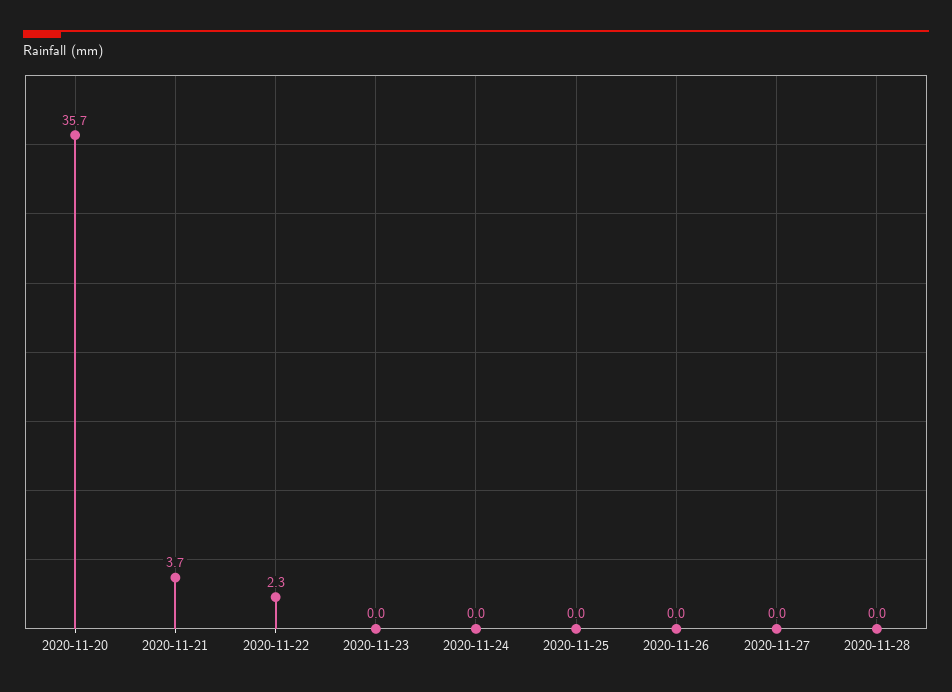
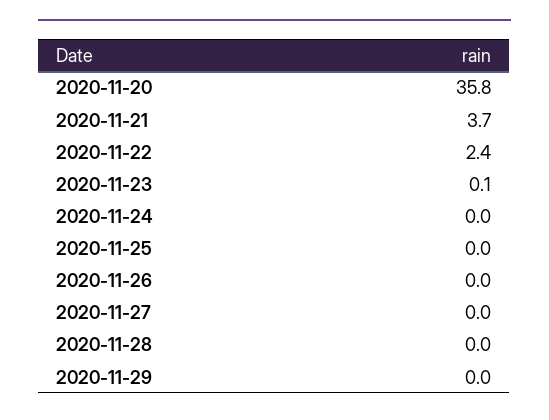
2020-11-20: 35.7 -> 35.8
2020-11-22: 2.3 -> 2.4
2020-11-23: 0 -> 0.1
2020-11-29: none -> 0

